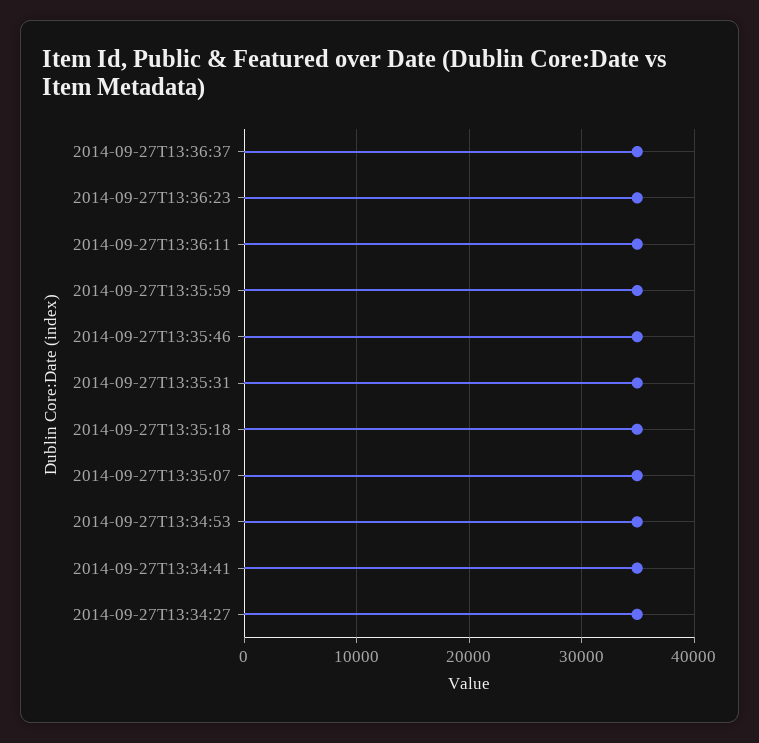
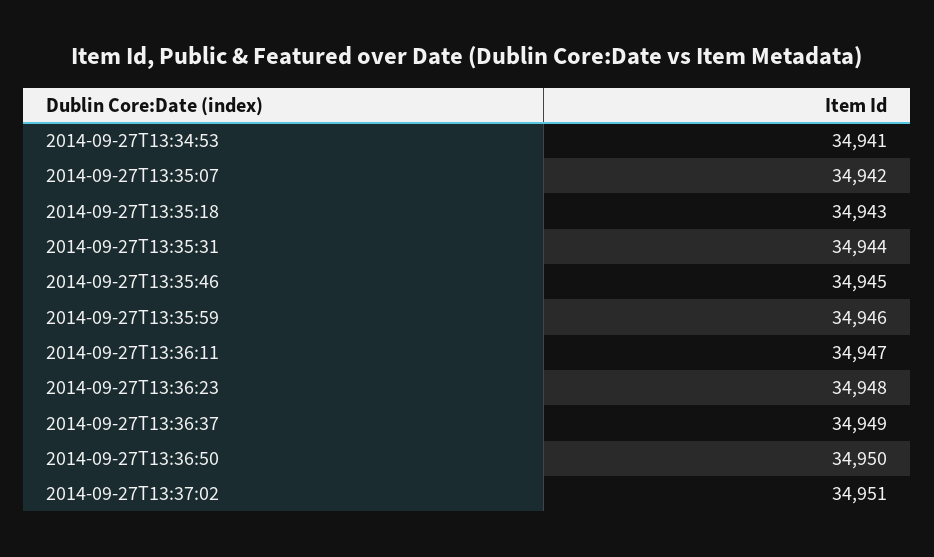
2014-09-27T13:34:41: 35000 -> none
2014-09-27T13:34:27: 35000 -> none
2014-09-27T13:36:50: none -> 34950
2014-09-27T13:37:02: none -> 34951

